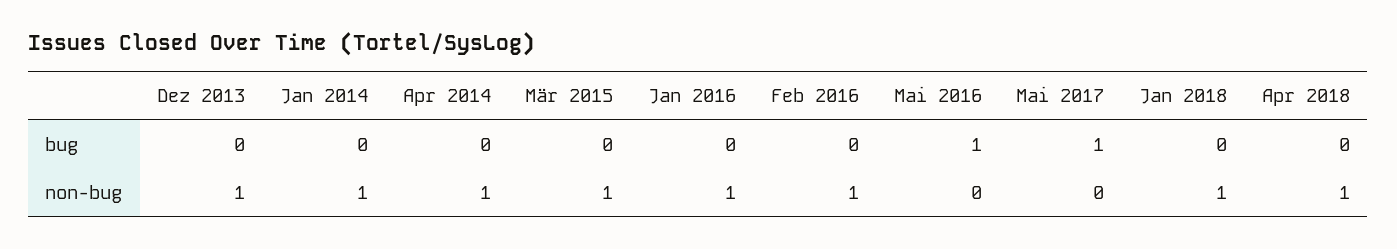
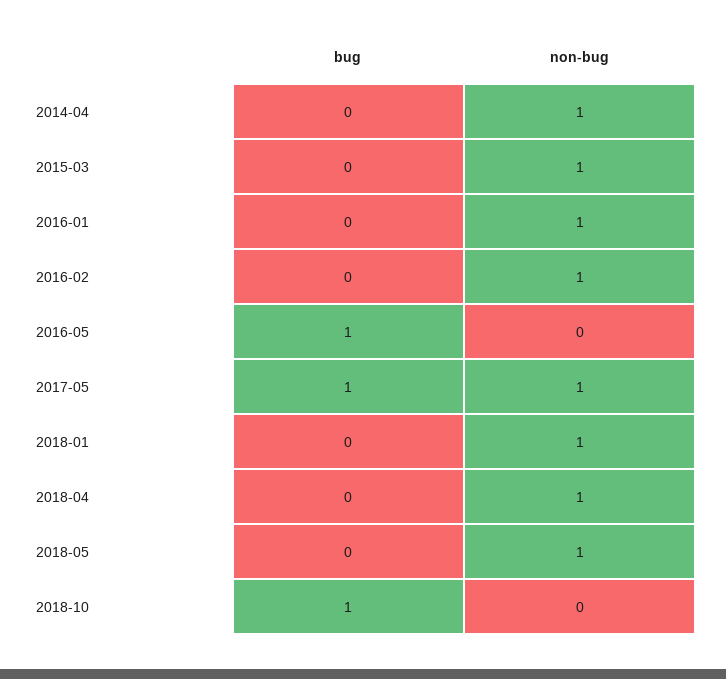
Dez 2013, bug: 0 -> none
Jan 2014, bug: 0 -> none
Dez 2013, non-bug: 1 -> none
Jan 2014, non-bug: 1 -> none
Mai 2017, non-bug: 0 -> 1
2018-05, bug: none -> 0
2018-05, non-bug: none -> 1
2018-10, bug: none -> 1
2018-10, non-bug: none -> 0

